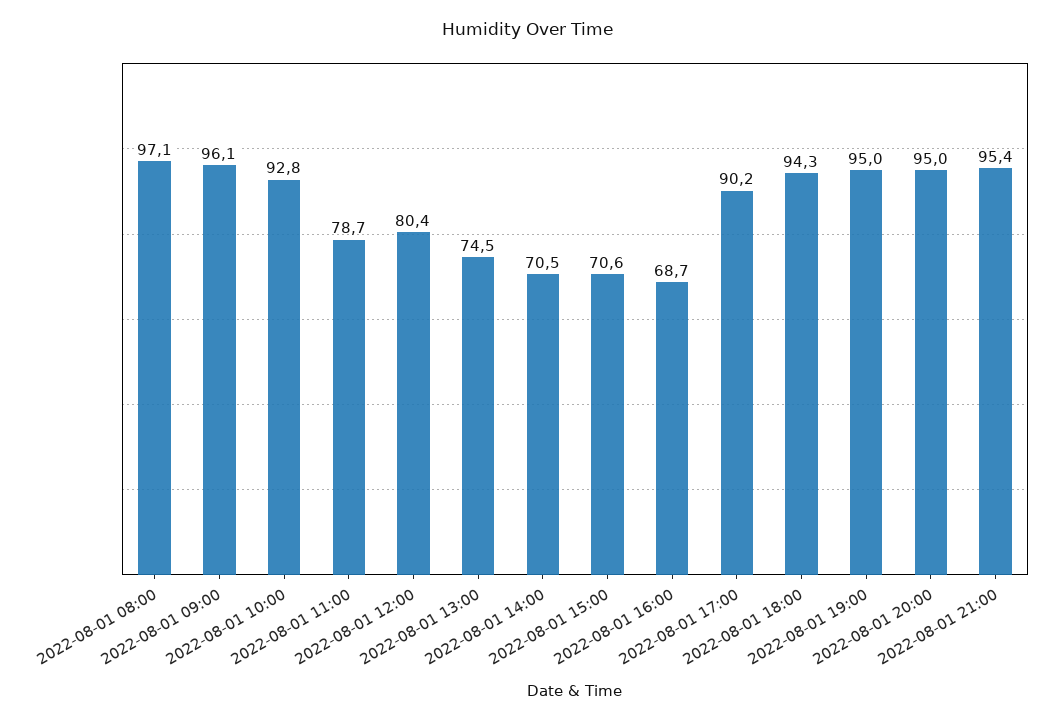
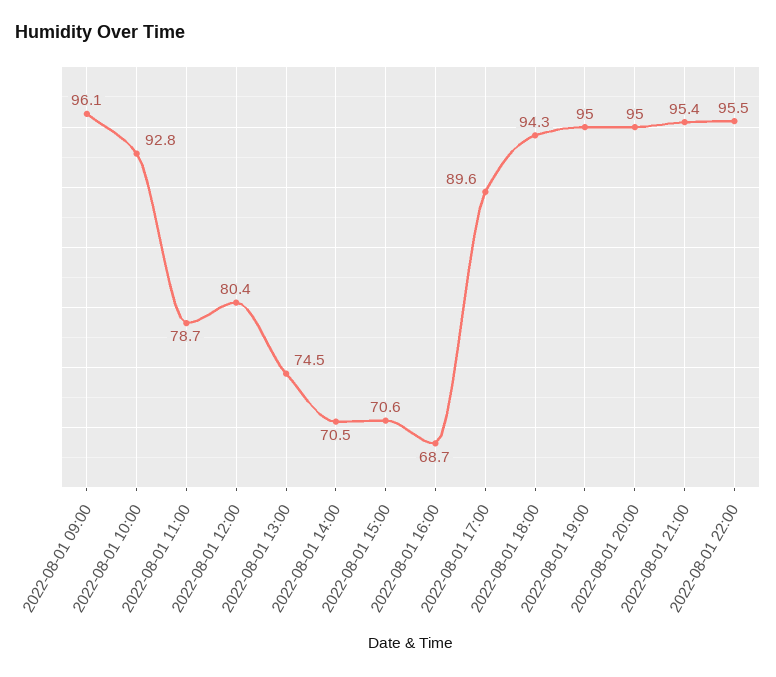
2022-08-01 08:00: 97.1 -> none
2022-08-01 17:00: 90.2 -> 89.6
2022-08-01 22:00: none -> 95.5

